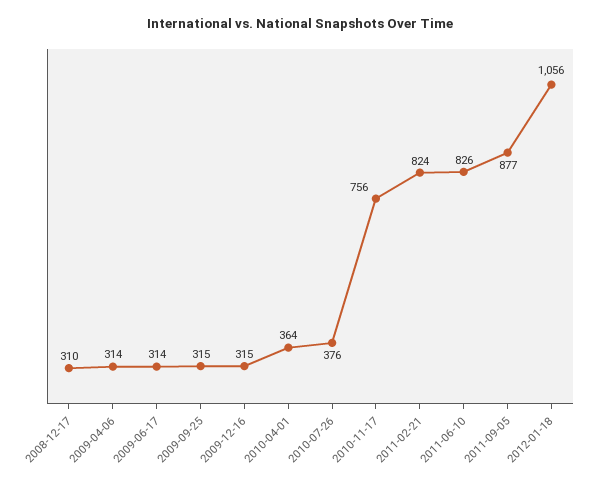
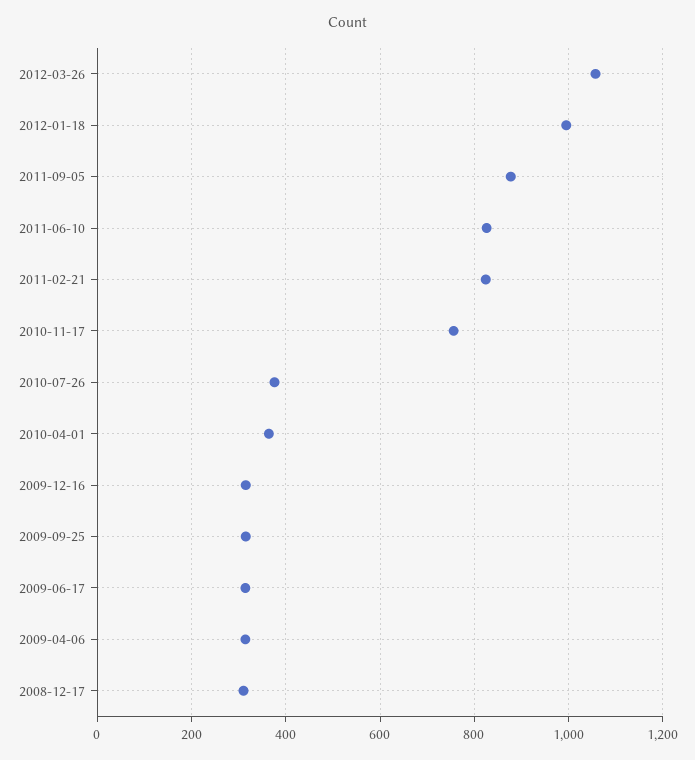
2012-01-18: 1056 -> 1000
2012-03-26: none -> 1060

